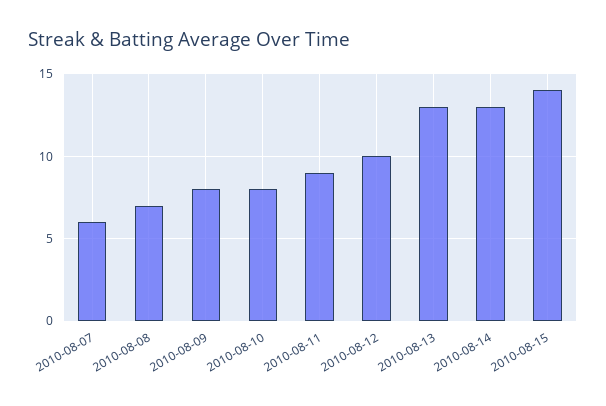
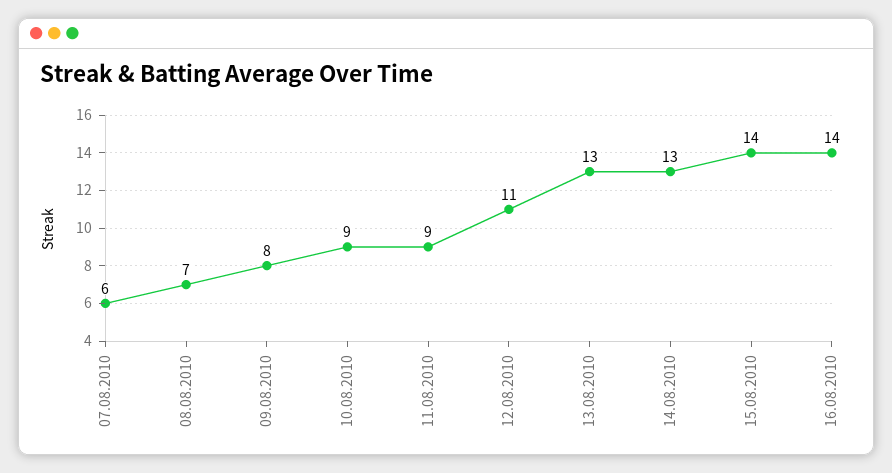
2010-08-10: 8 -> 9
2010-08-12: 10 -> 11
16.08.2010: none -> 14

